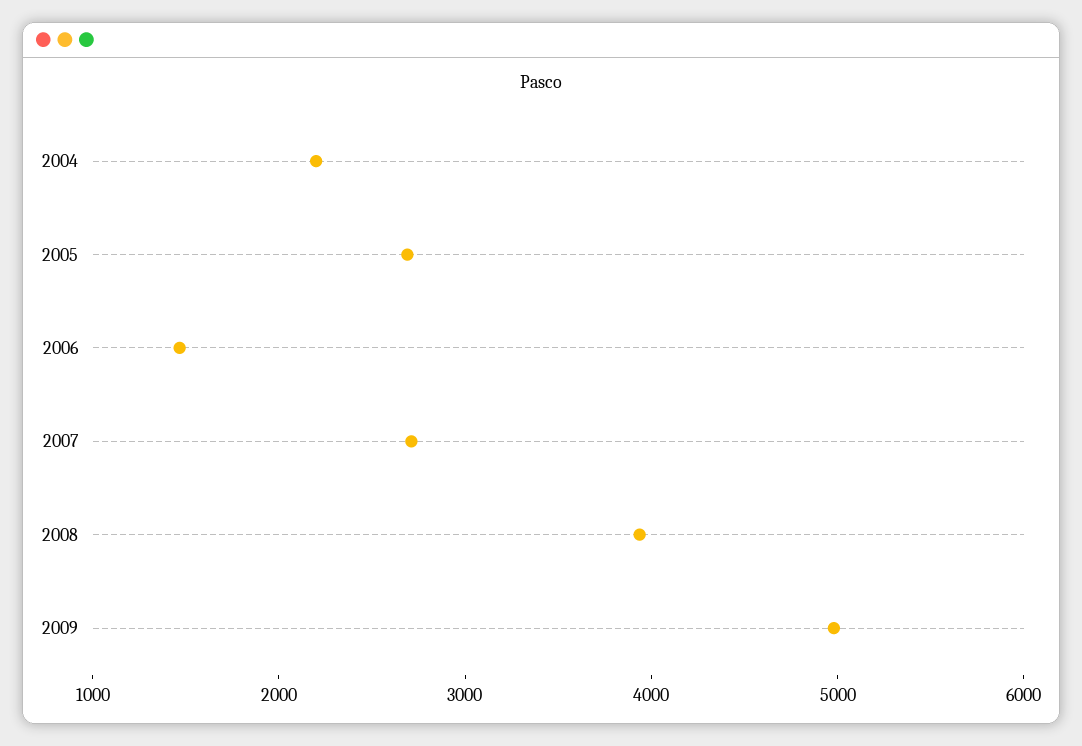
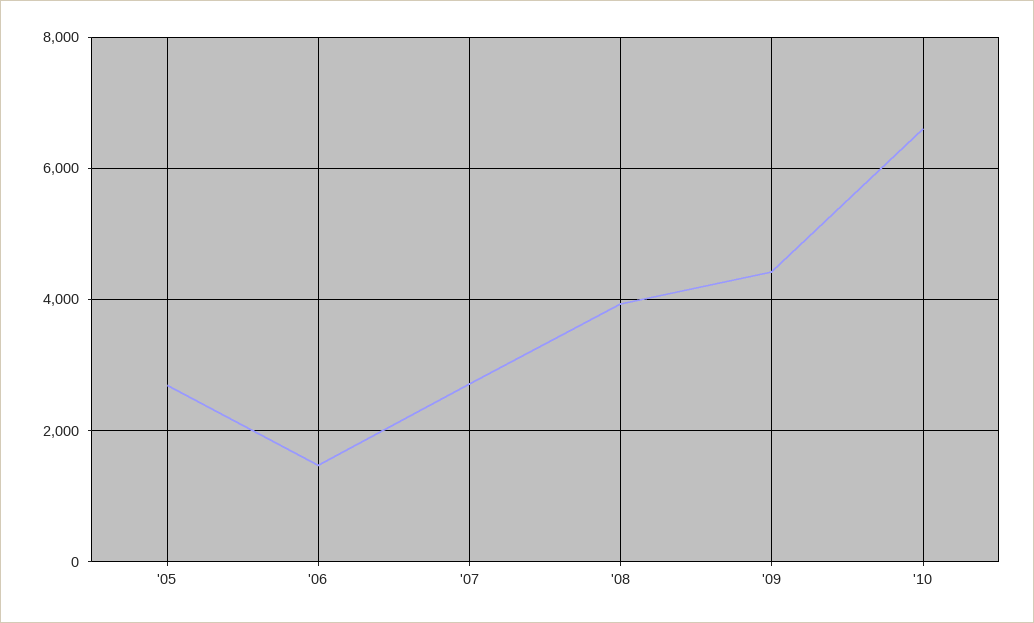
2004: 2200 -> none
2009: 5000 -> 4400
'10: none -> 6600

